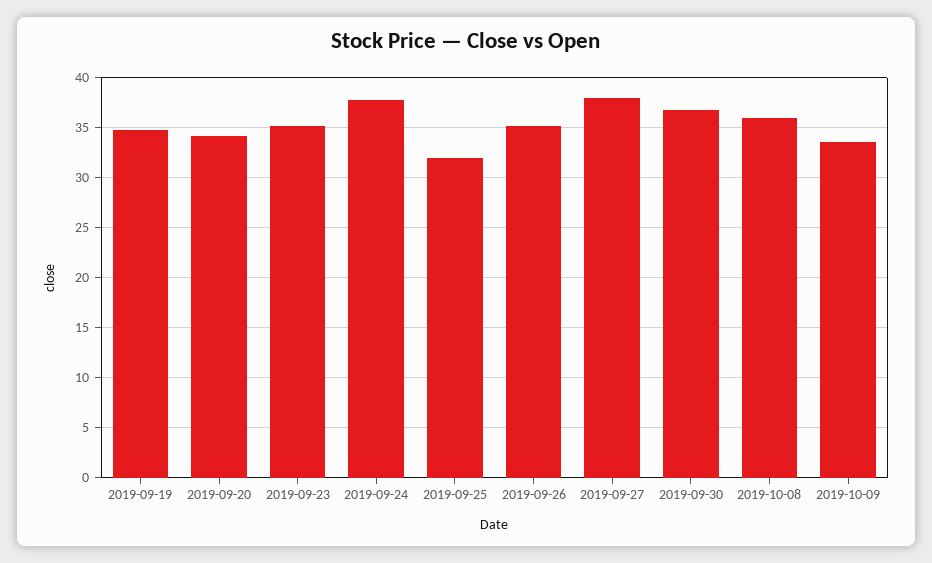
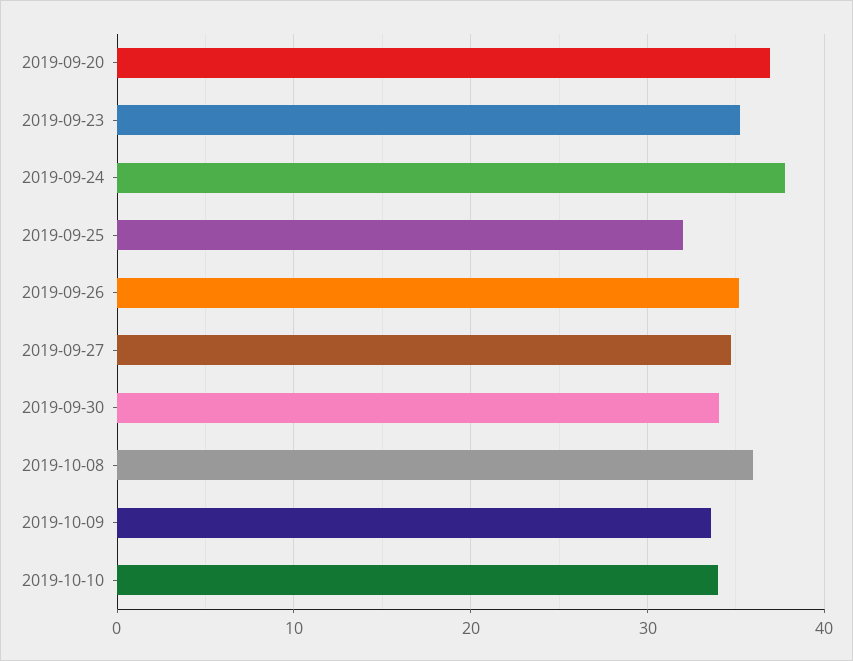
2019-09-19: 35 -> none
2019-09-20: 34 -> 37
2019-09-27: 38 -> 35
2019-09-30: 37 -> 34
2019-10-10: none -> 34

